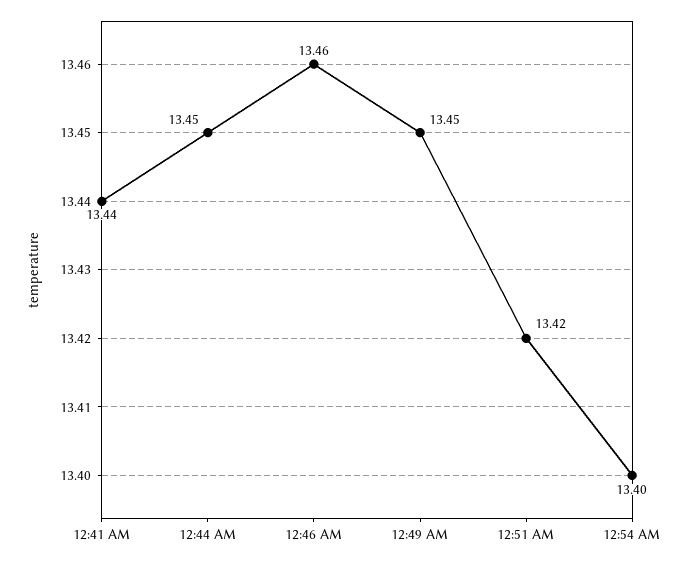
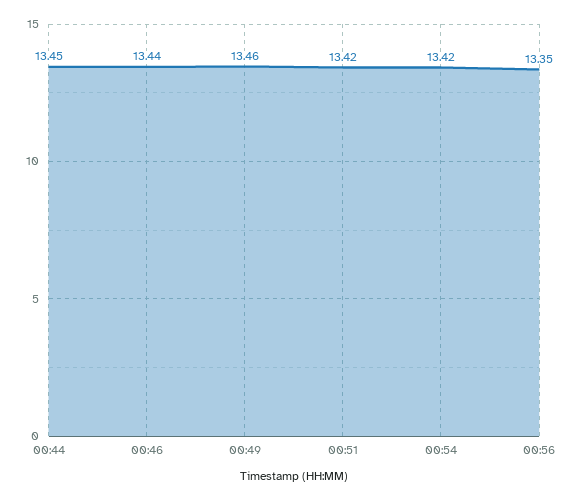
12:41 AM: 13.44 -> none
12:46 AM: 13.46 -> 13.44
12:49 AM: 13.45 -> 13.46
12:54 AM: 13.4 -> 13.42
00:56: none -> 13.35

